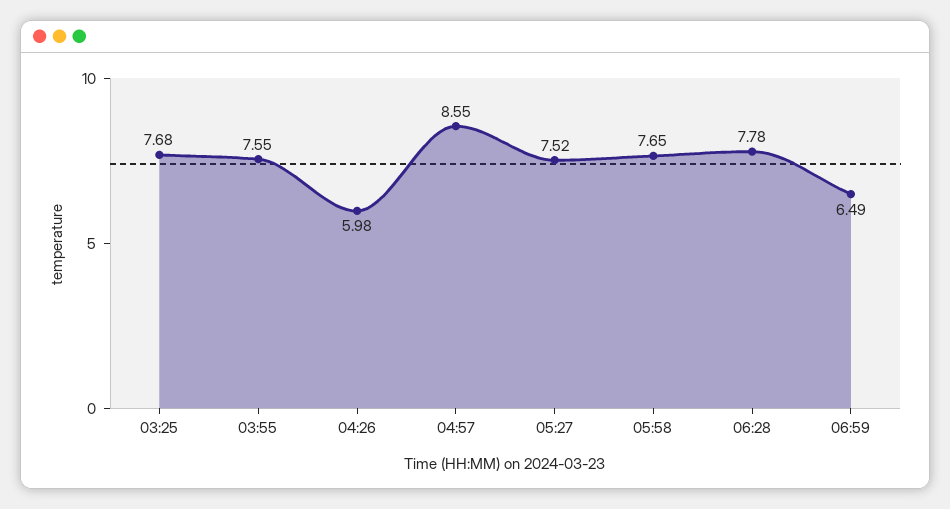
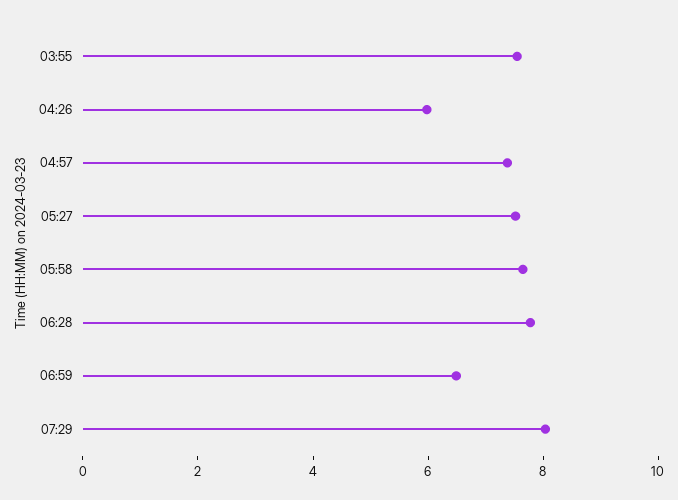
03:25: 7.68 -> none
04:57: 8.55 -> 7.5
07:29: none -> 8

